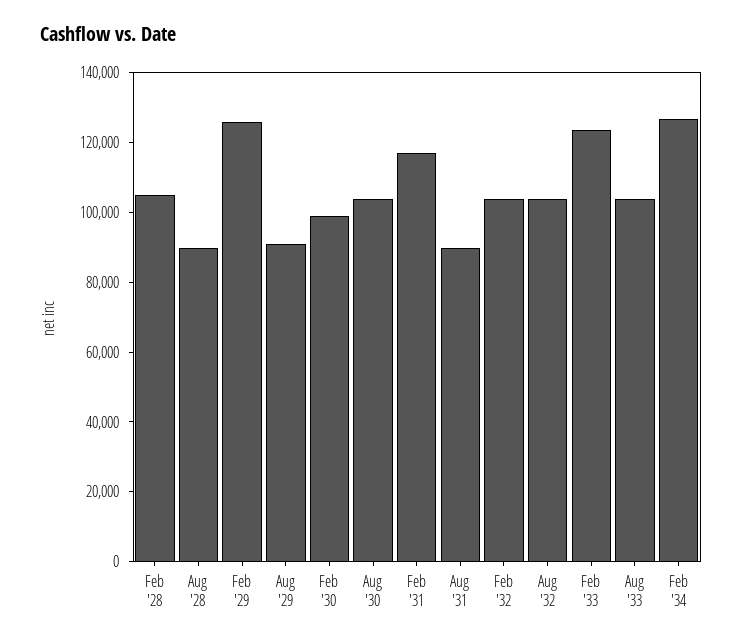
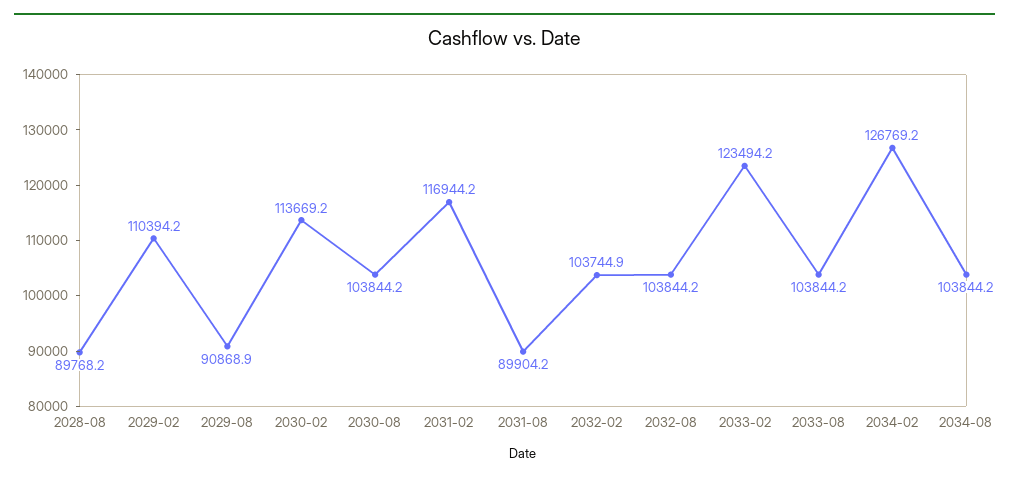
Feb '28: 105000 -> none
Feb '29: 125000 -> 110394.2
Feb '30: 100000 -> 113669.2
2034-08: none -> 103844.2

